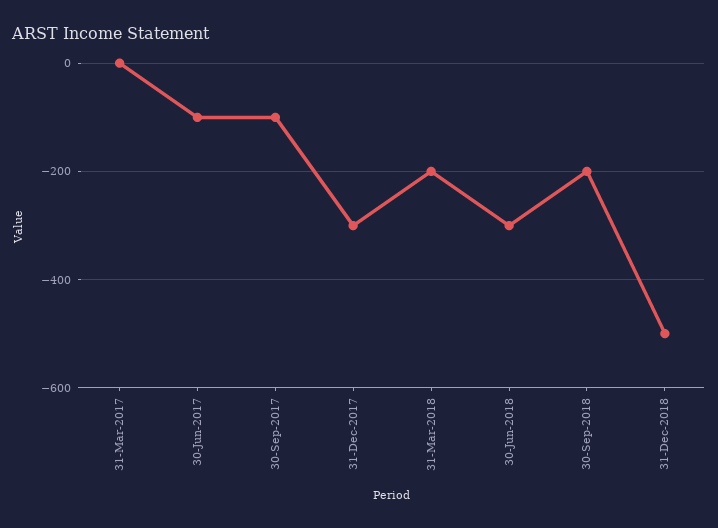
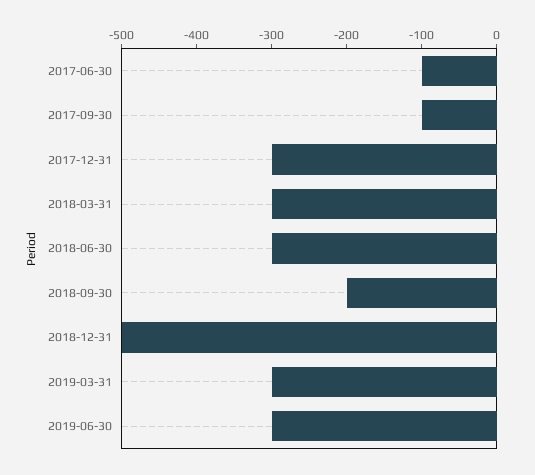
31-Mar-2017: 0 -> none
31-Mar-2018: -200 -> -300
2019-03-31: none -> -300
2019-06-30: none -> -300

